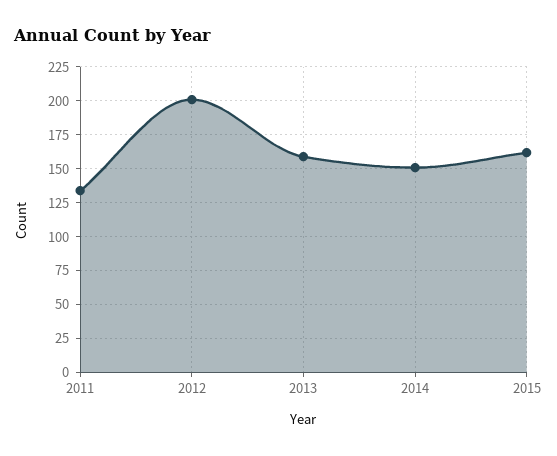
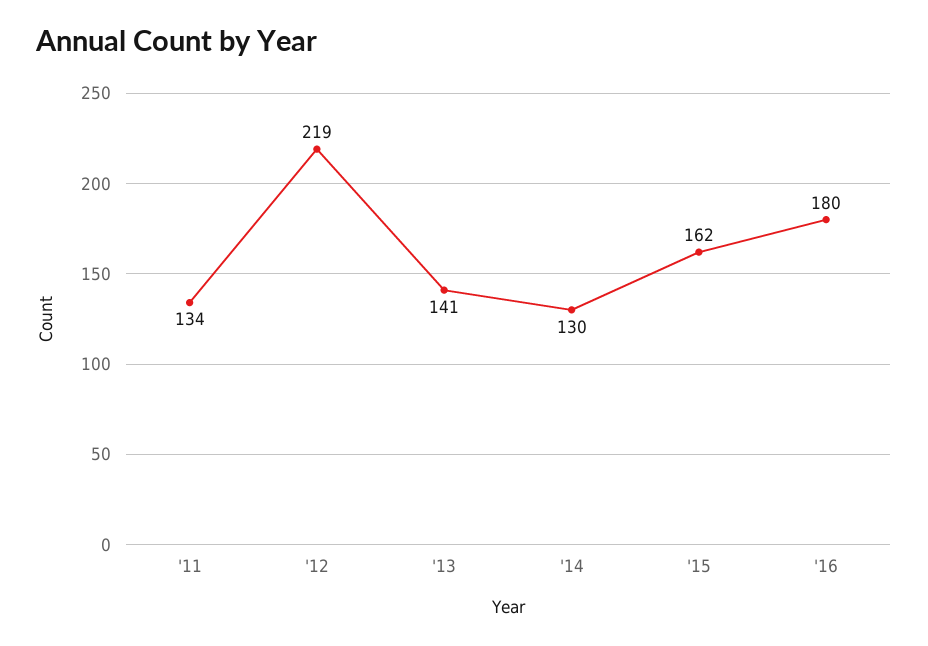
2012: 200 -> 219
2013: 160 -> 141
2014: 150 -> 130
'16: none -> 180

